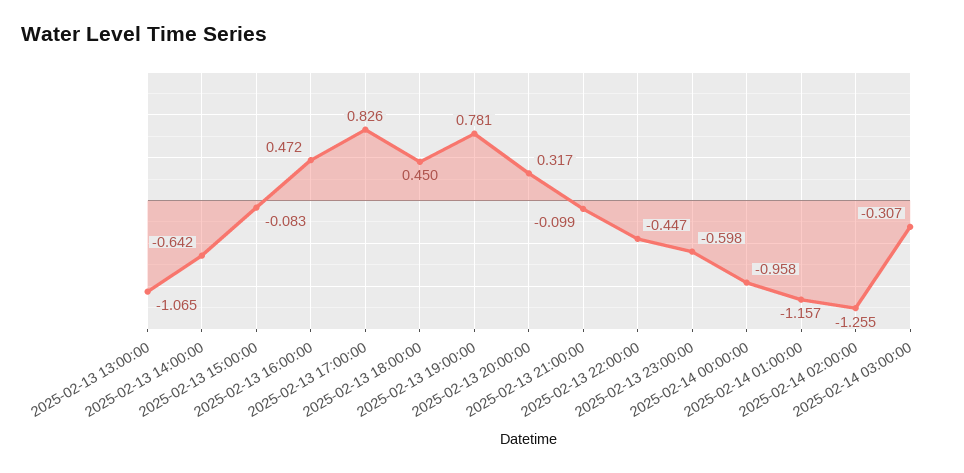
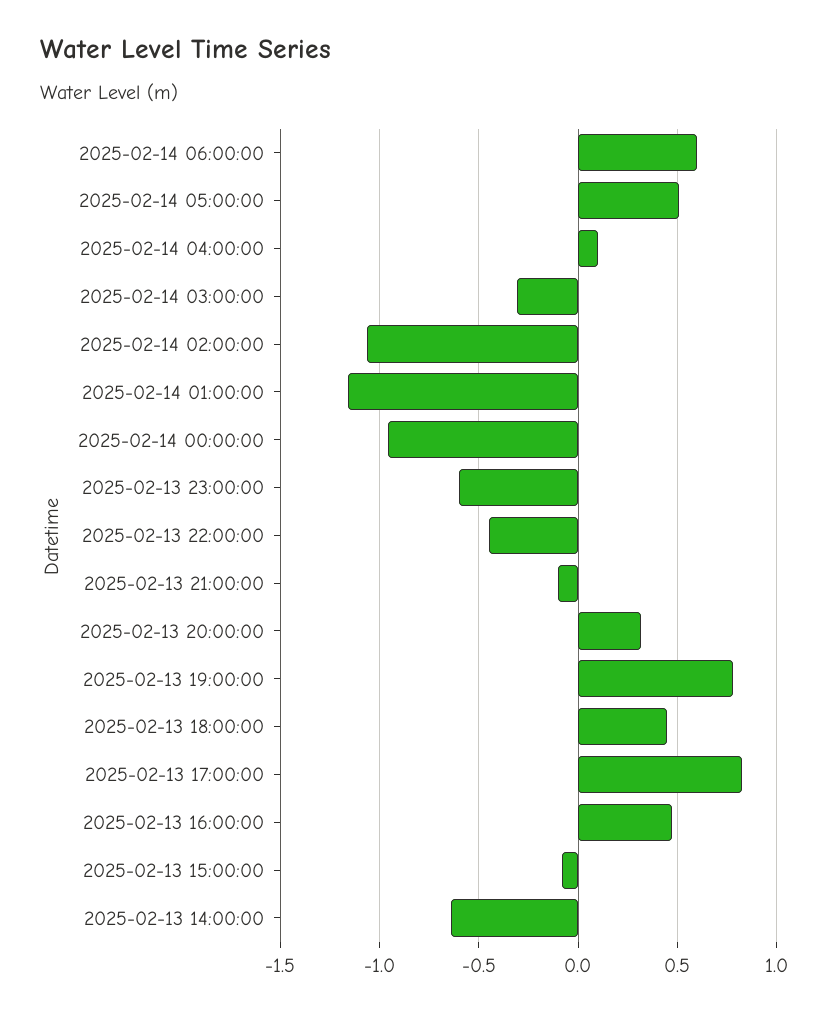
2025-02-13 13:00:00: -1.065 -> none
2025-02-14 02:00:00: -1.255 -> -1.05
2025-02-14 06:00:00: none -> 0.6
2025-02-14 05:00:00: none -> 0.5
2025-02-14 04:00:00: none -> 0.1

